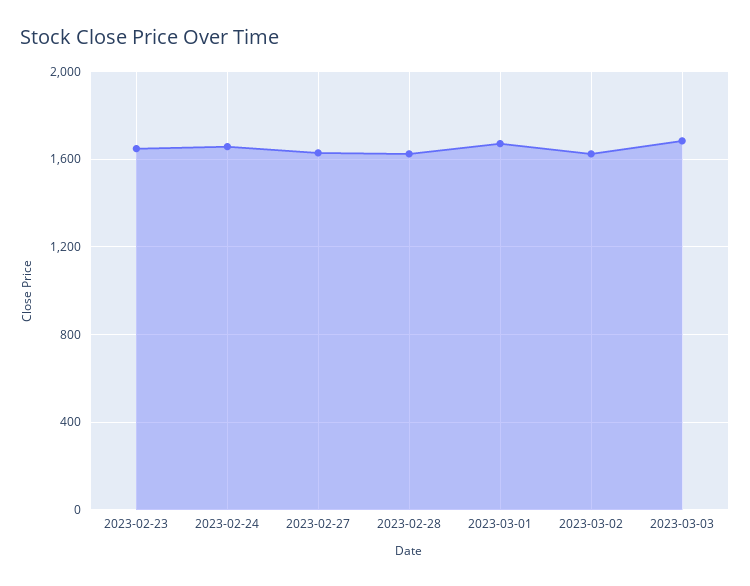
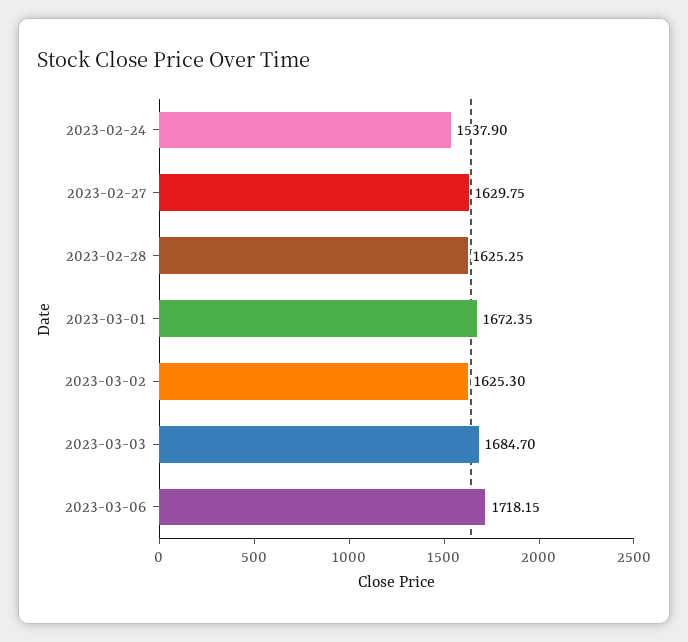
2023-02-23: 1650 -> none
2023-02-24: 1650 -> 1537.9
2023-03-06: none -> 1718.15

